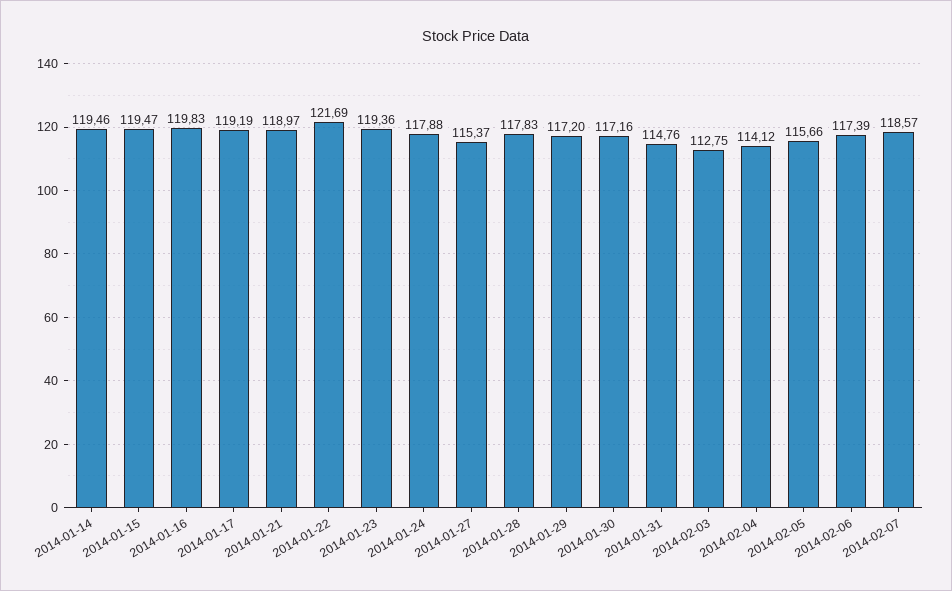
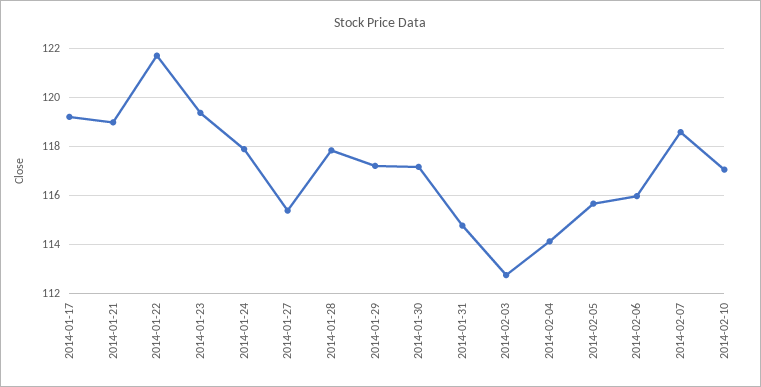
2014-01-14: 119.46 -> none
2014-01-15: 119.47 -> none
2014-01-16: 119.83 -> none
2014-02-06: 117.39 -> 116
2014-02-10: none -> 117

